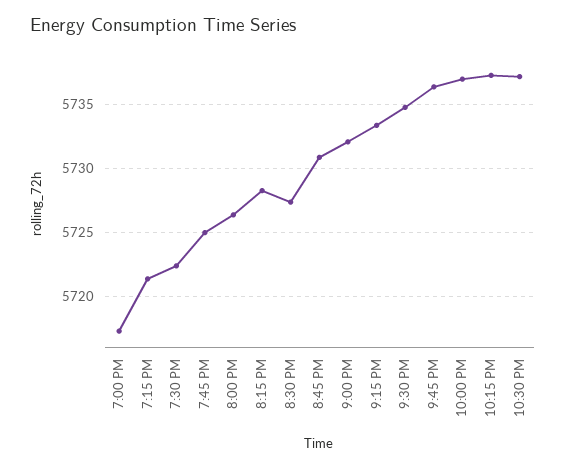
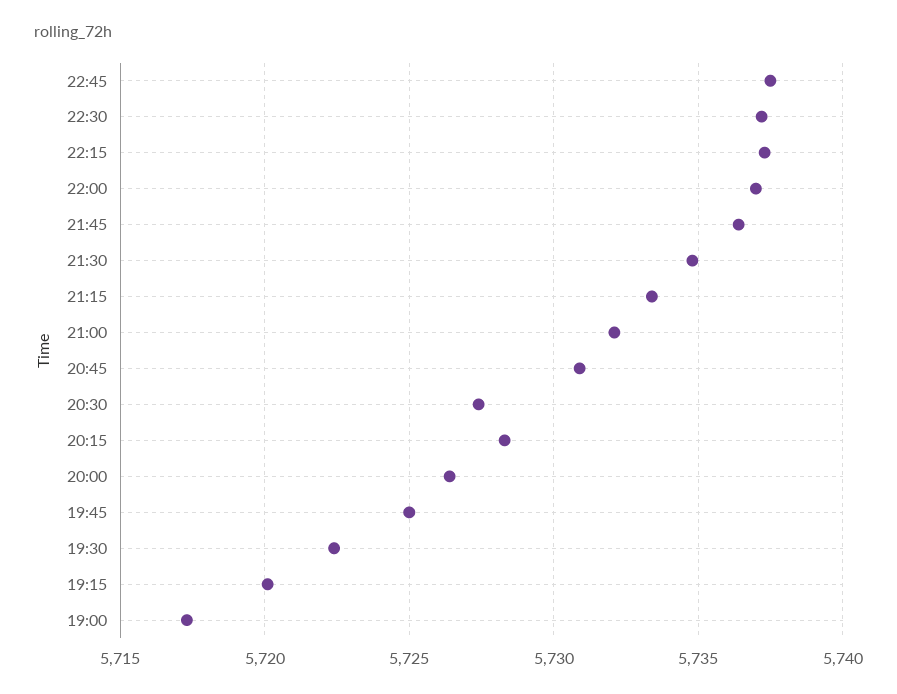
7:15 PM: 5721.5 -> 5720
22:45: none -> 5737.5

